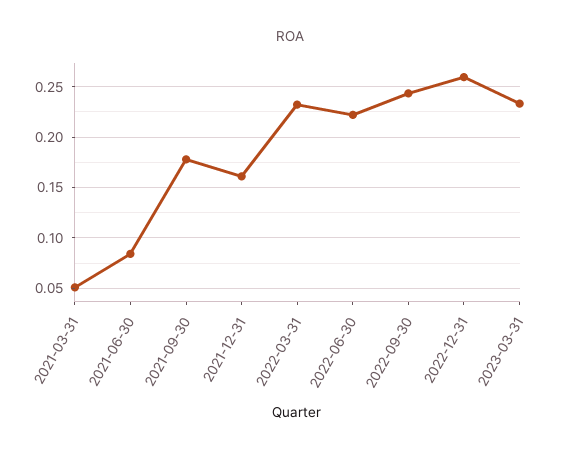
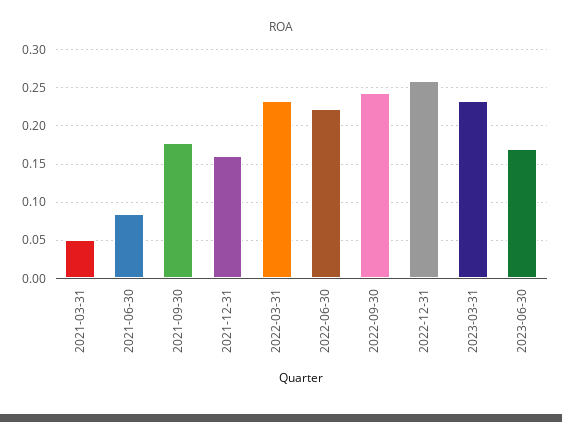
2023-06-30: none -> 0.17

